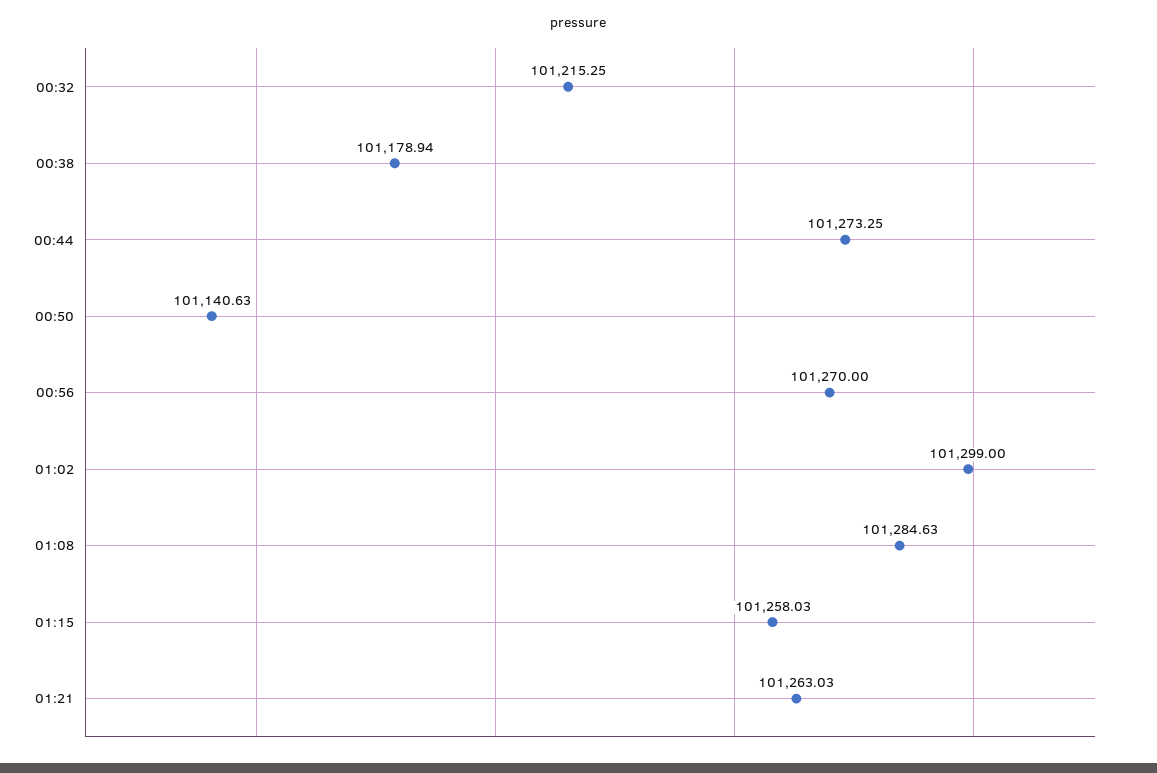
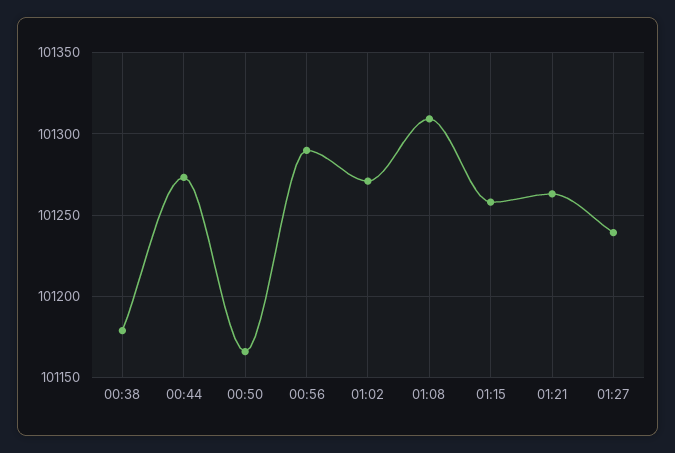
00:32: 101215.25 -> none
00:50: 101140.63 -> 101165
00:56: 101270 -> 101290
01:02: 101299 -> 101270
01:08: 101284.63 -> 101310
01:27: none -> 101240

